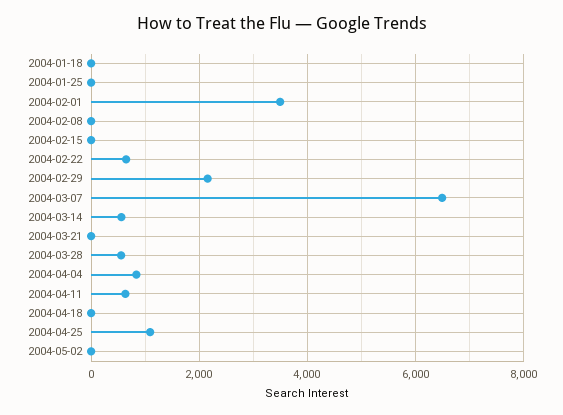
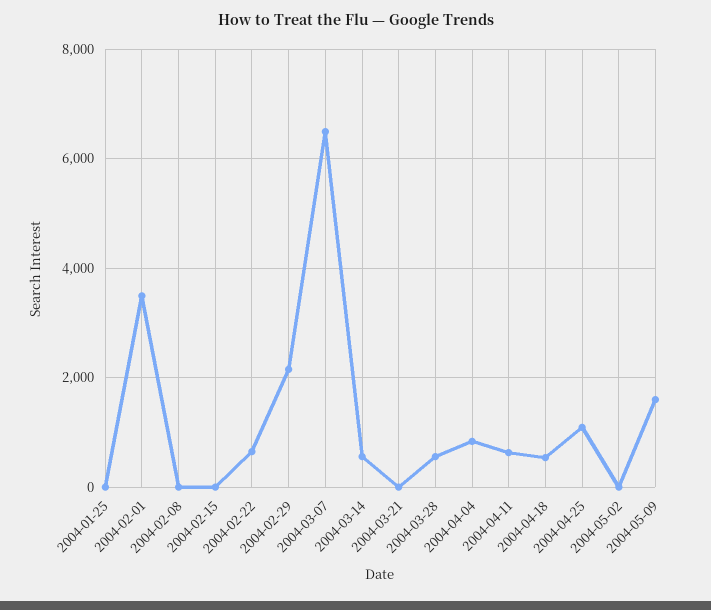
2004-01-18: 0 -> none
2004-04-18: 0 -> 600
2004-05-09: none -> 1600

